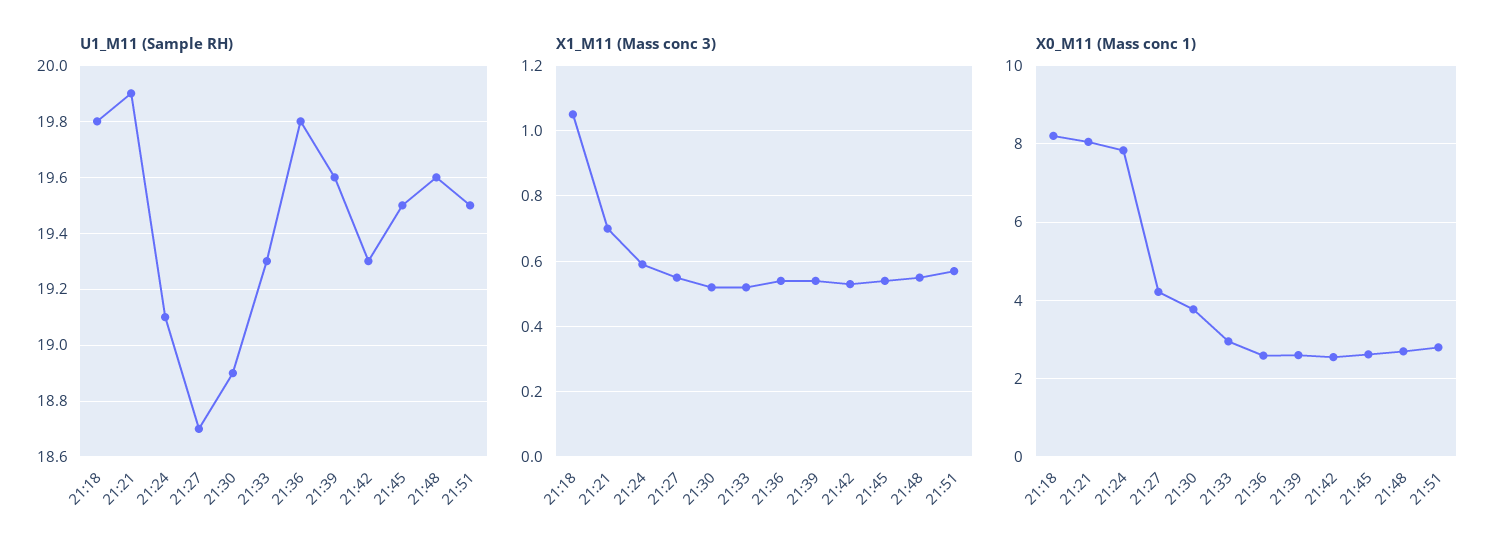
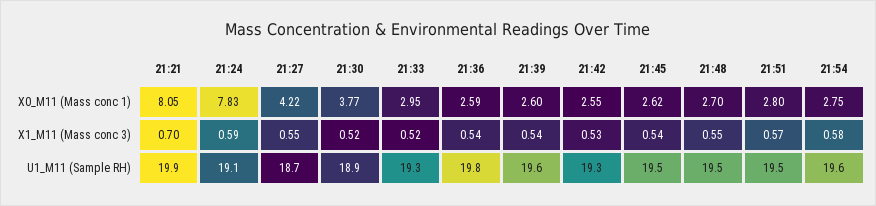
U1_M11 (Sample RH), 21:18: 19.8 -> none
U1_M11 (Sample RH), 21:48: 19.6 -> 19.5
X1_M11 (Mass conc 3), 21:18: 1.05 -> none
X0_M11 (Mass conc 1), 21:18: 8.2 -> none
X0_M11 (Mass conc 1), 21:54: none -> 2.75
X1_M11 (Mass conc 3), 21:54: none -> 0.58
U1_M11 (Sample RH), 21:54: none -> 19.6

